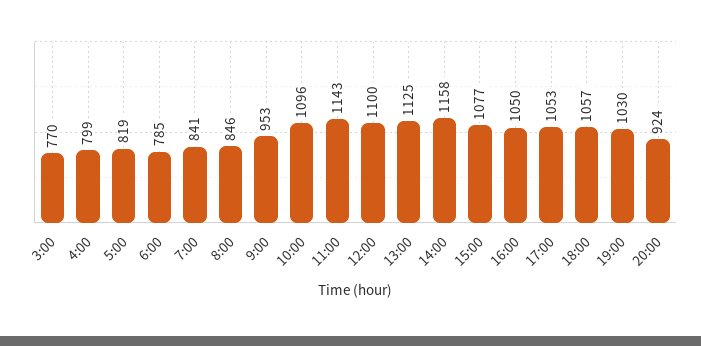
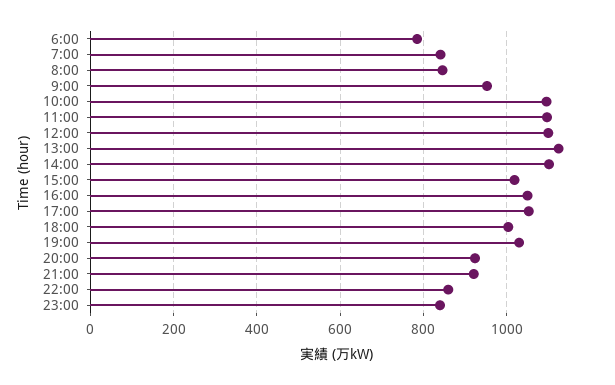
3:00: 770 -> none
4:00: 799 -> none
5:00: 819 -> none
11:00: 1143 -> 1100
14:00: 1158 -> 1100
15:00: 1077 -> 1020
18:00: 1057 -> 1000
21:00: none -> 920
22:00: none -> 860
23:00: none -> 840

